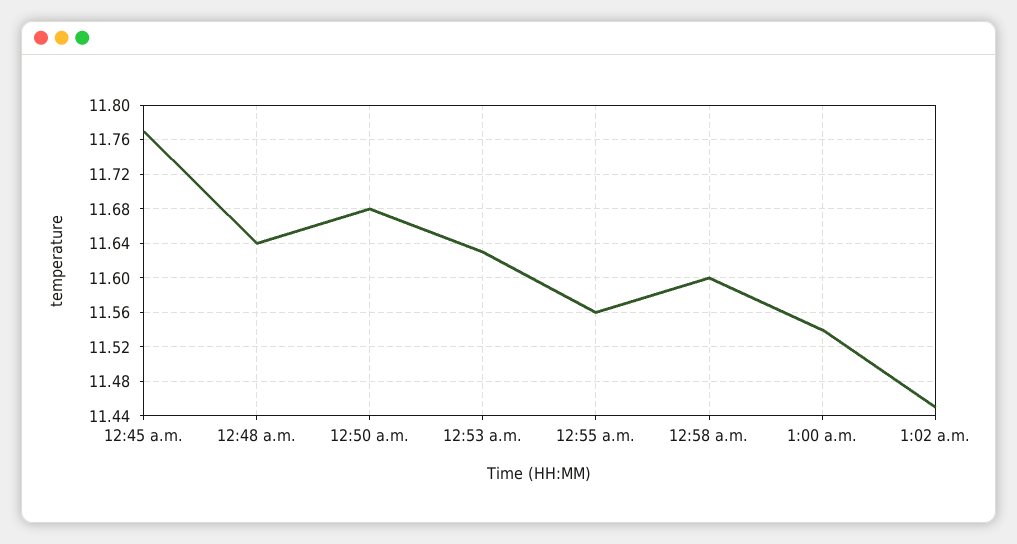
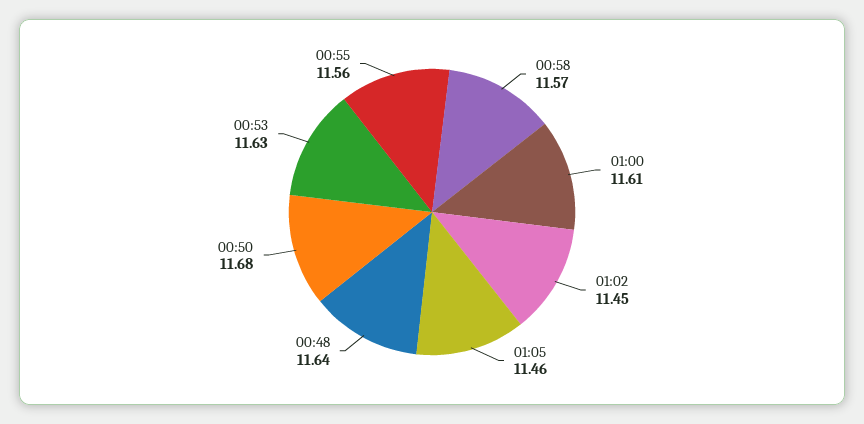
12:45 a.m.: 11.77 -> none
12:58 a.m.: 11.6 -> 11.57
1:00 a.m.: 11.54 -> 11.61
01:05: none -> 11.46

